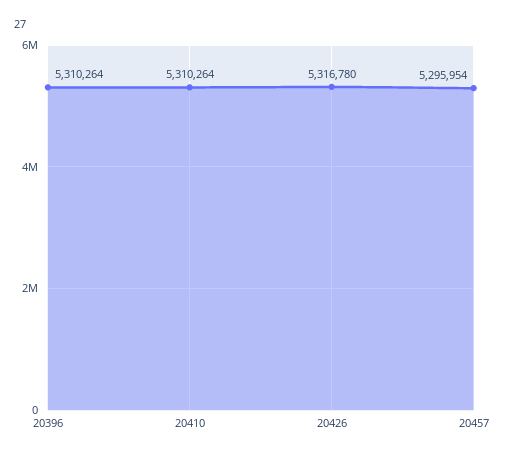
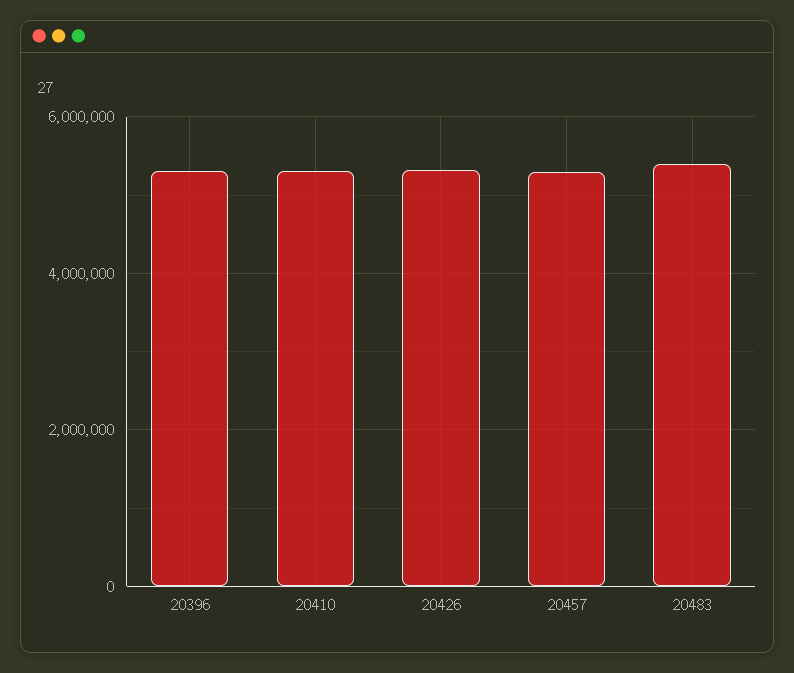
20483: none -> 5400000

